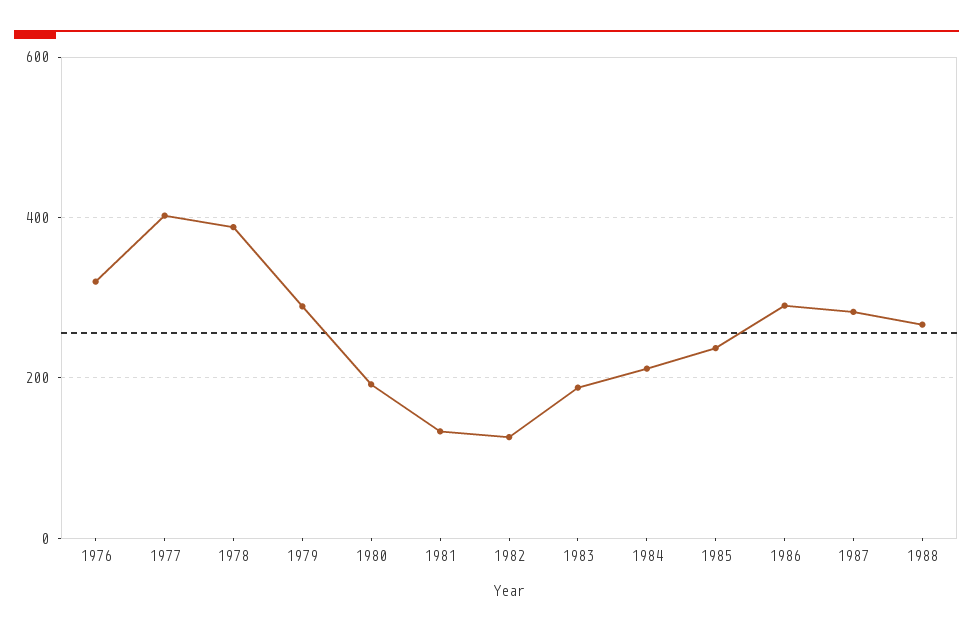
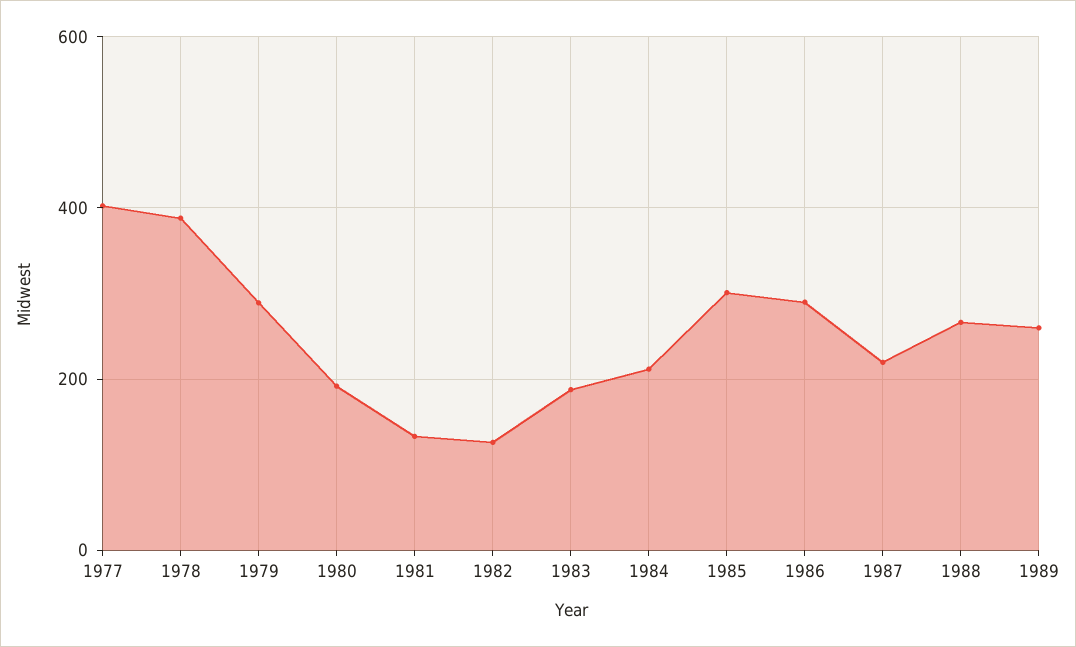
1976: 320 -> none
1985: 240 -> 300
1987: 280 -> 220
1989: none -> 260

